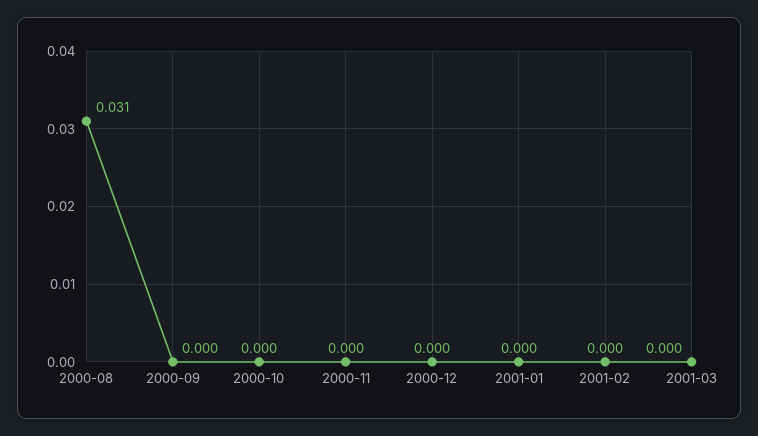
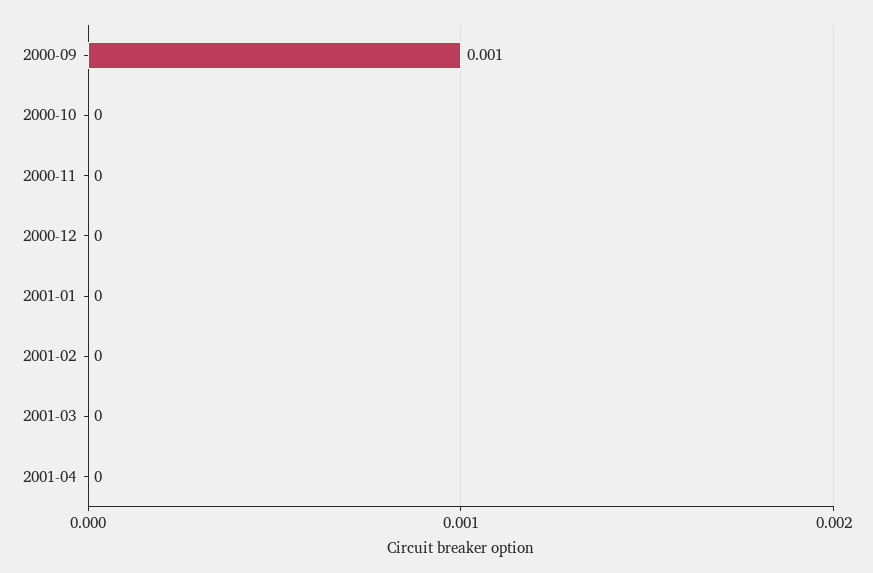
2000-08: 0.031 -> none
2000-09: 0 -> 0.001
2001-04: none -> 0

